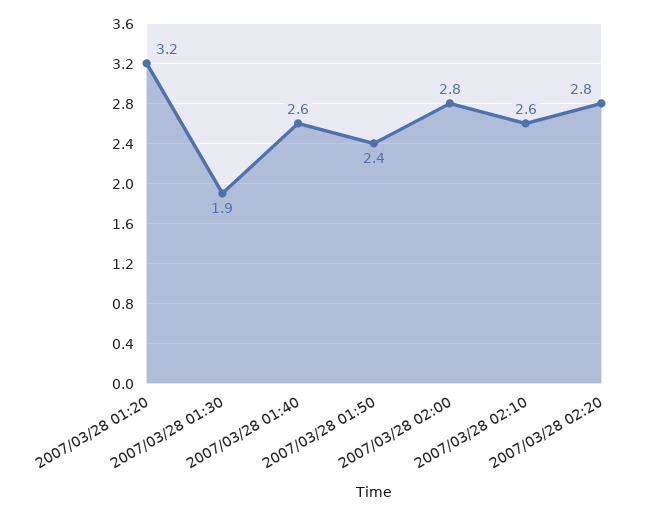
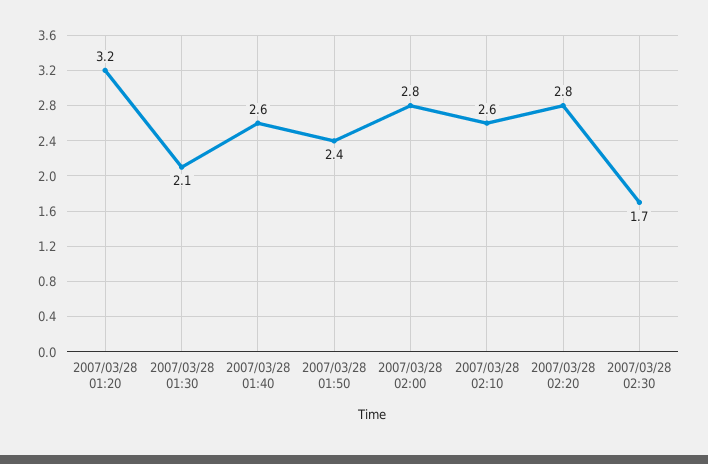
2007/03/28 01:30: 1.9 -> 2.1
2007/03/28 02:30: none -> 1.7

